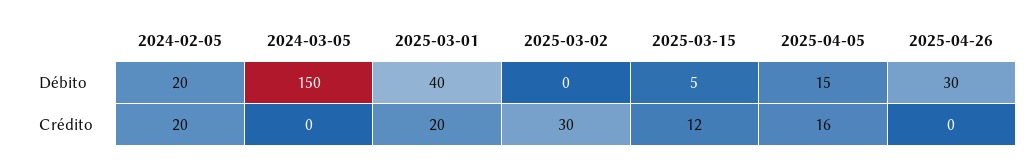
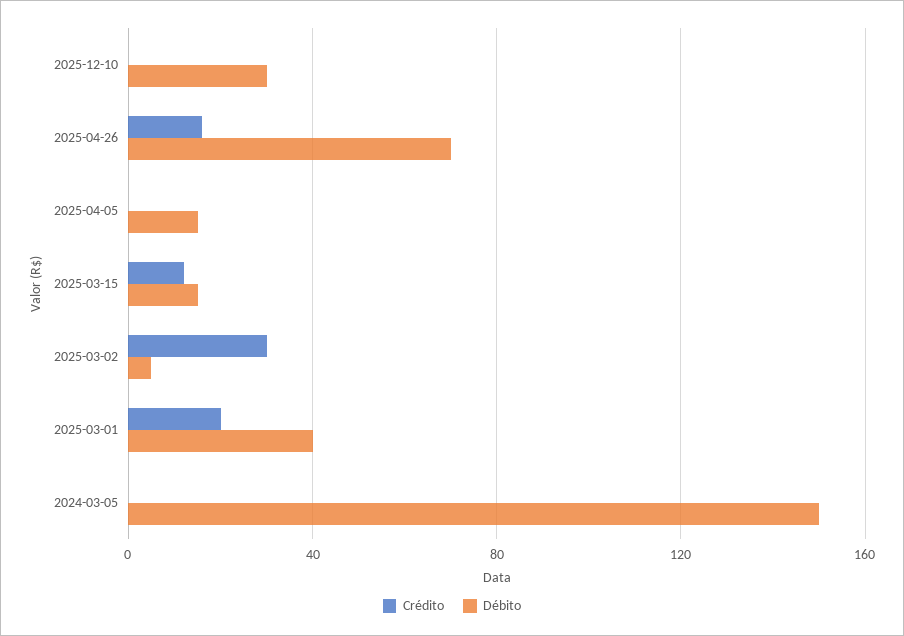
Débito, 2024-02-05: 20 -> none
Débito, 2025-03-02: 0 -> 5
Débito, 2025-03-15: 5 -> 15
Débito, 2025-04-26: 30 -> 70
Crédito, 2024-02-05: 20 -> none
Crédito, 2025-04-05: 16 -> 0
Crédito, 2025-04-26: 0 -> 15
Crédito, 2025-12-10: none -> 0
Débito, 2025-12-10: none -> 30

